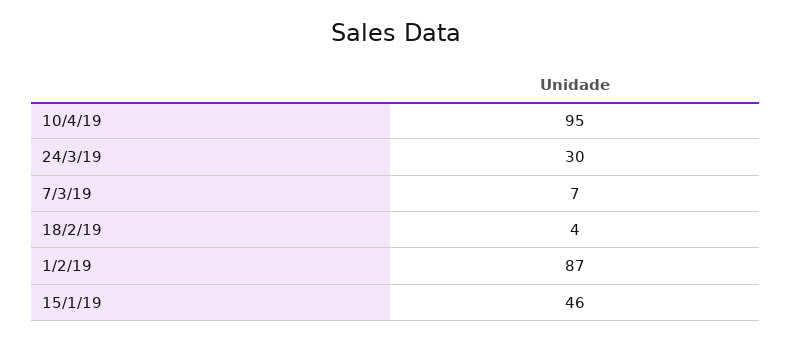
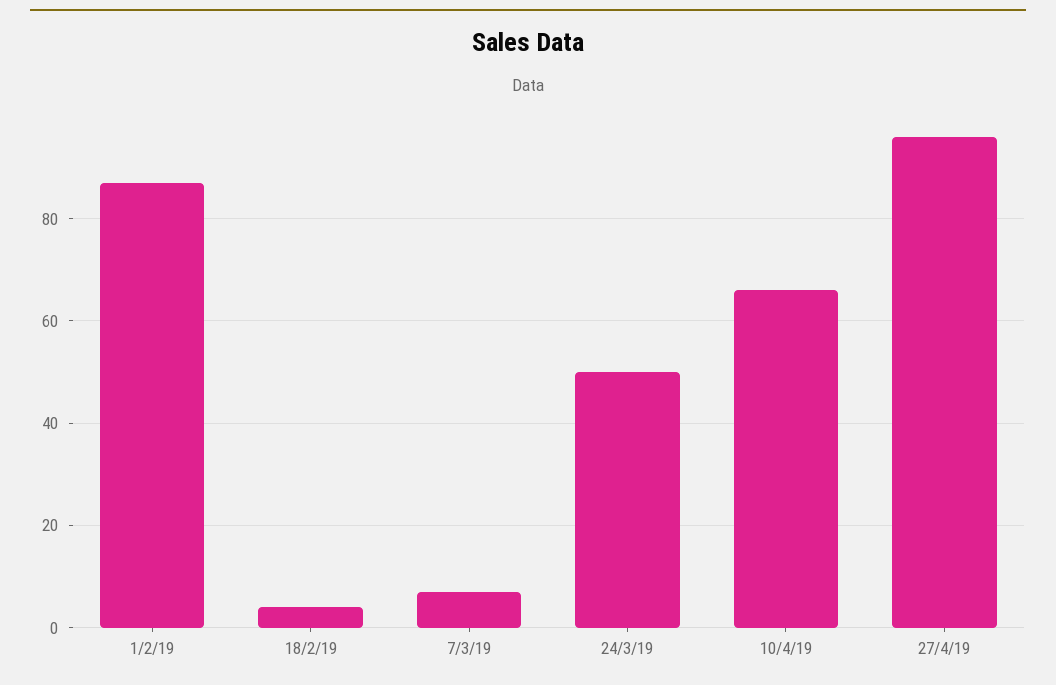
10/4/19: 95 -> 65
24/3/19: 30 -> 50
15/1/19: 46 -> none
27/4/19: none -> 95

